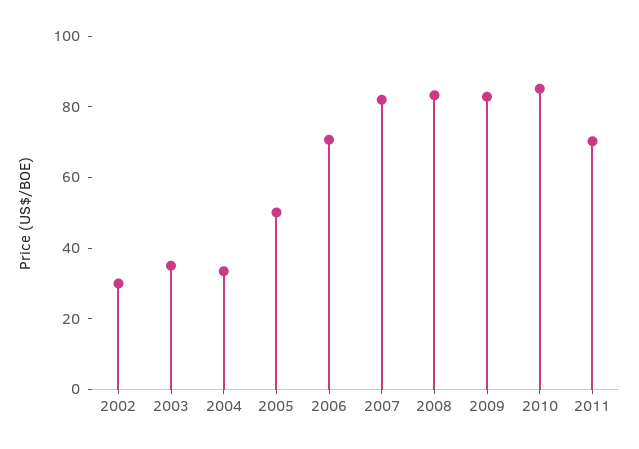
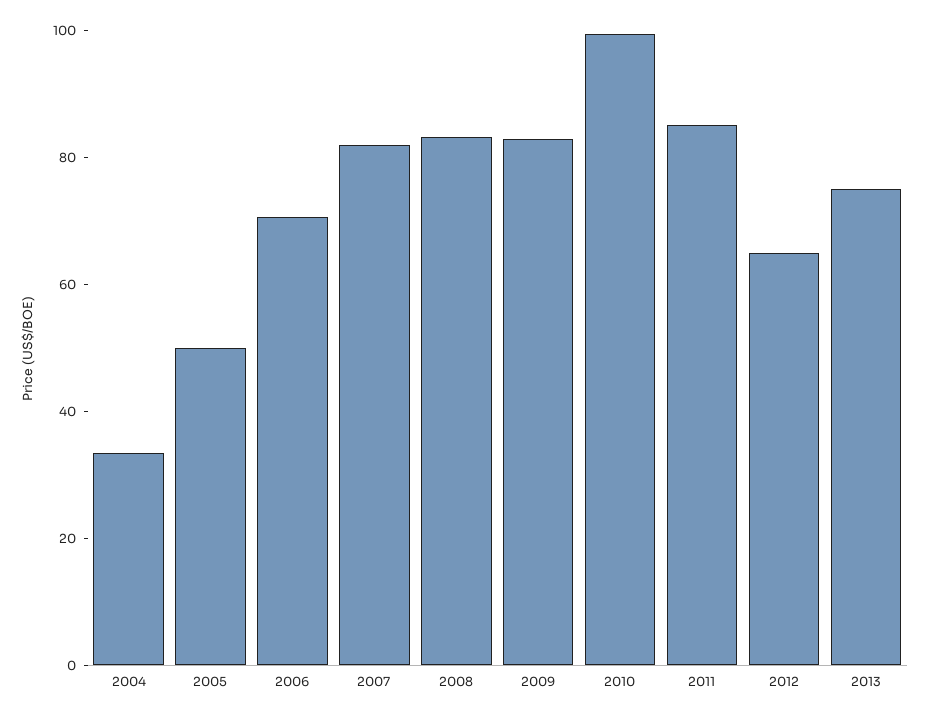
2002: 30 -> none
2003: 35 -> none
2010: 85 -> 100
2011: 70 -> 85
2012: none -> 65
2013: none -> 75

